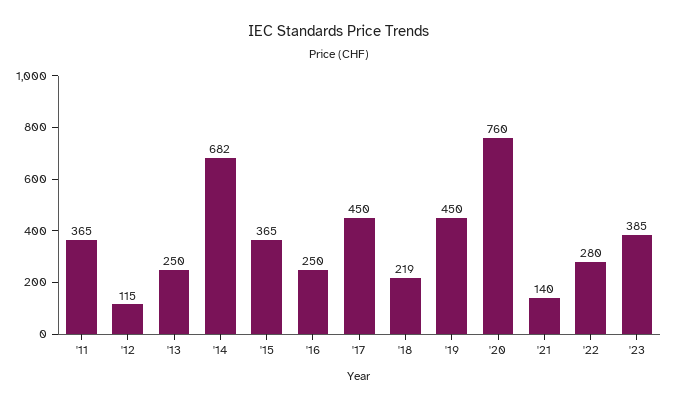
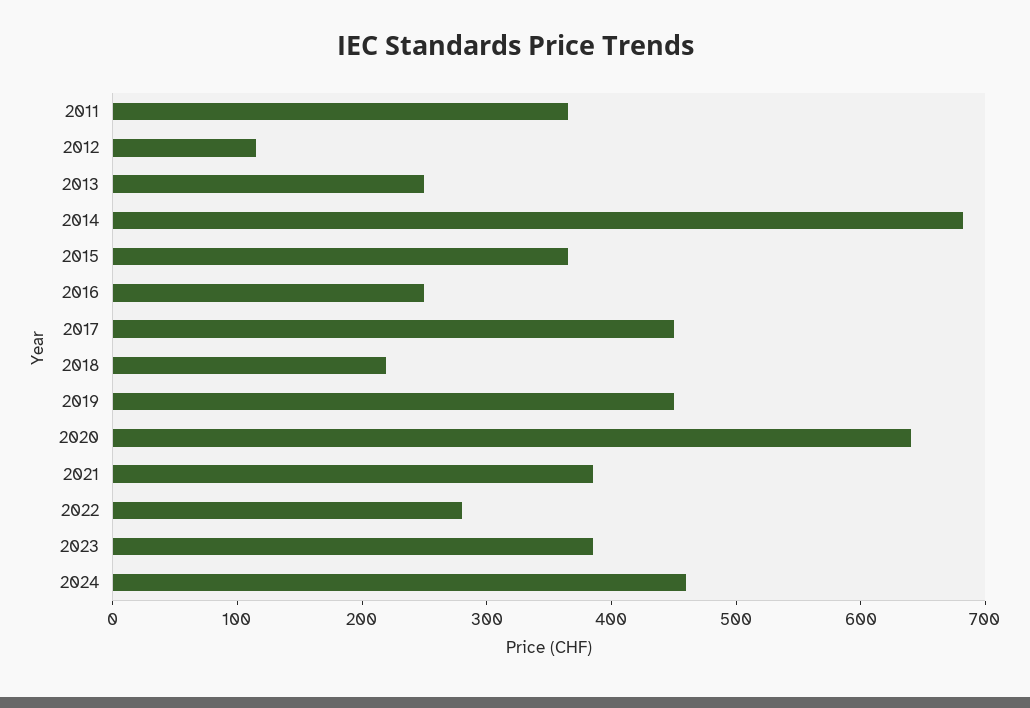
'20: 760 -> 640
'21: 140 -> 380
2024: none -> 460

